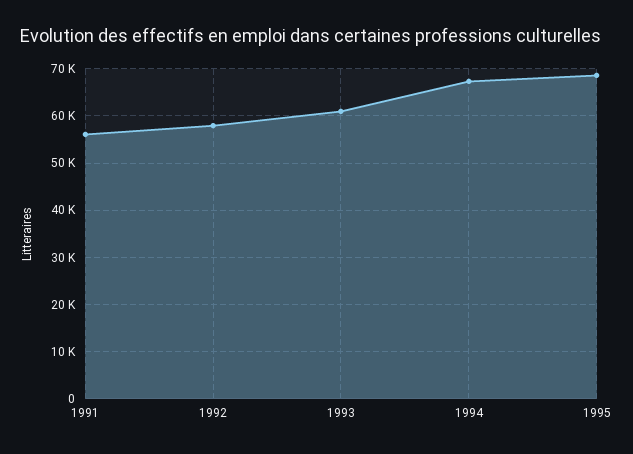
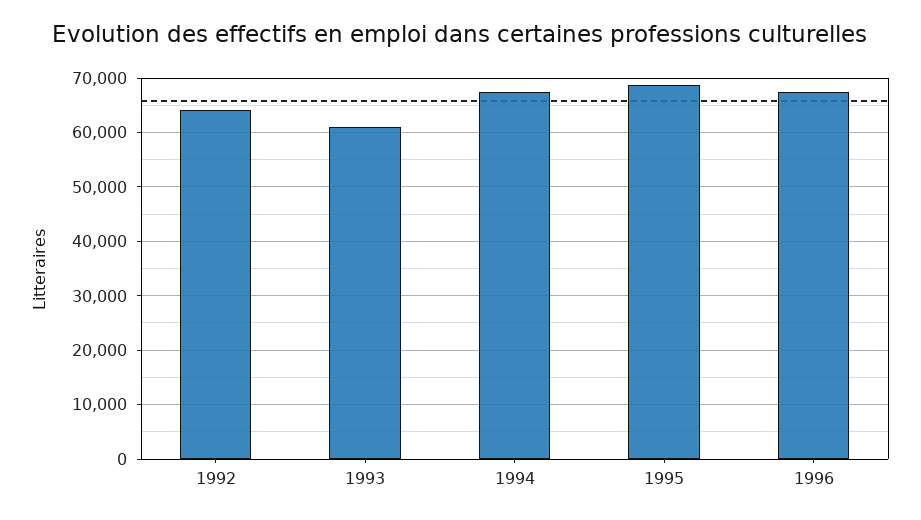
1991: 56000 -> none
1992: 58000 -> 64000
1996: none -> 68000

